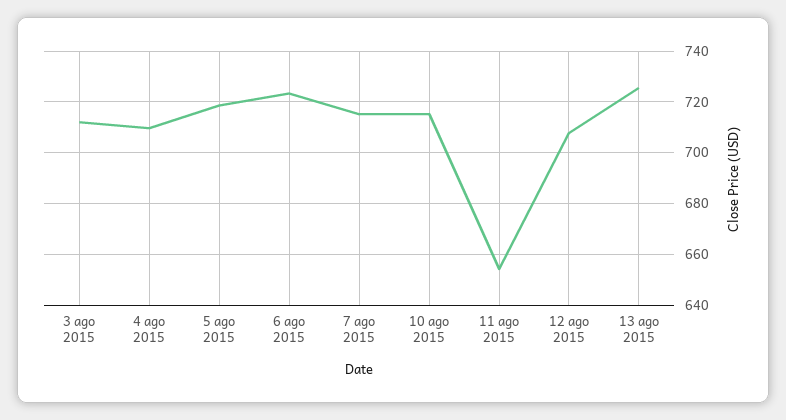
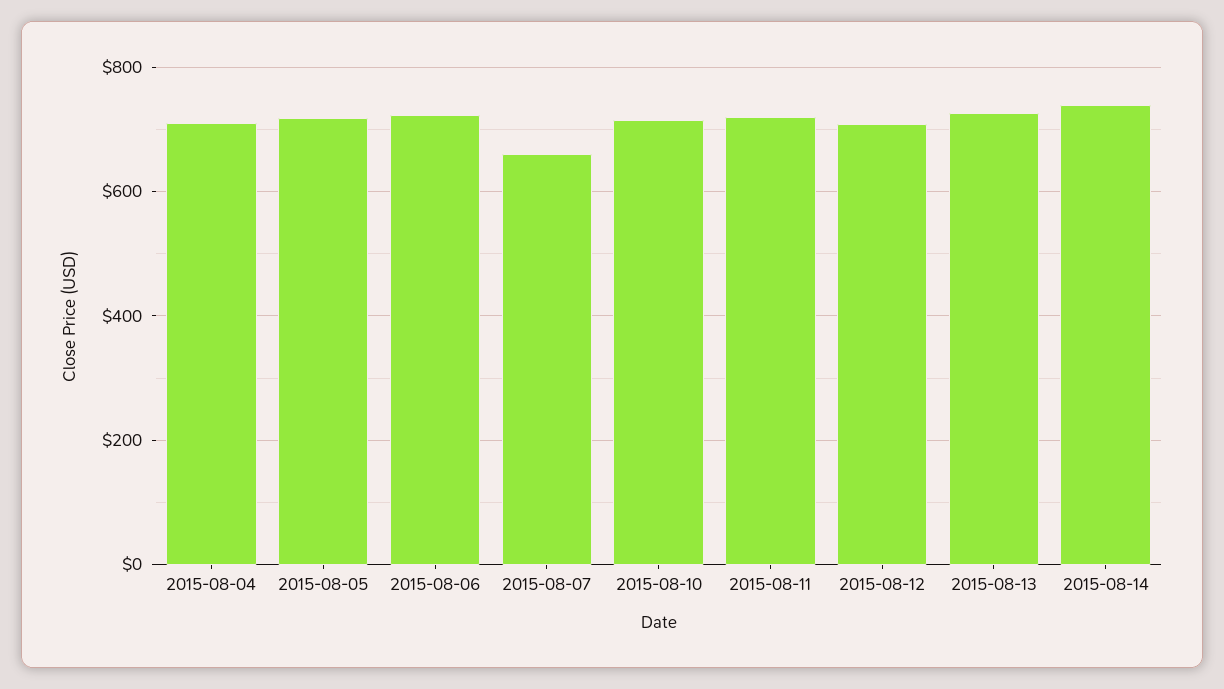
3 ago 2015: 712.5 -> none
7 ago 2015: 715 -> 660
11 ago 2015: 655 -> 720
2015-08-14: none -> 740

